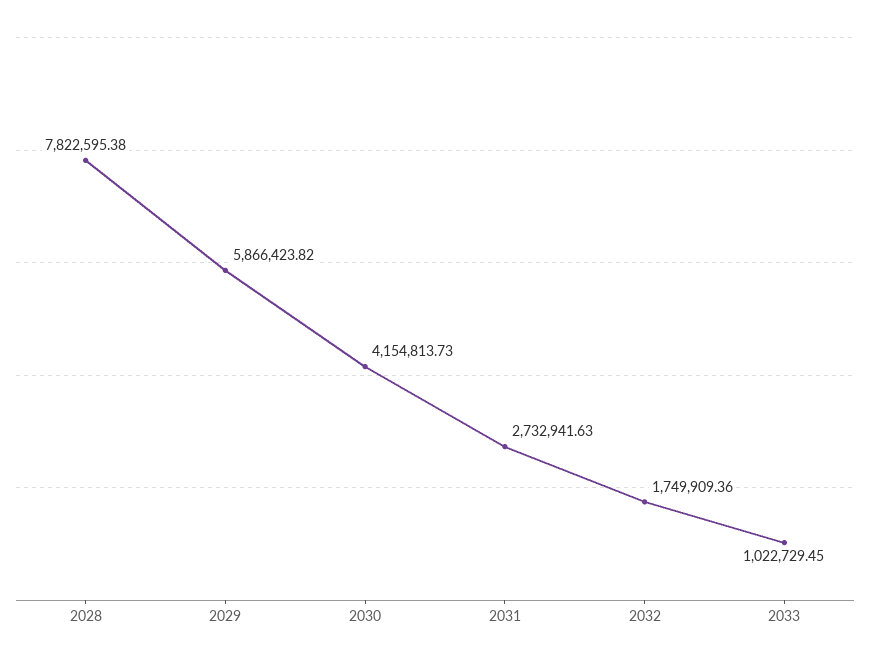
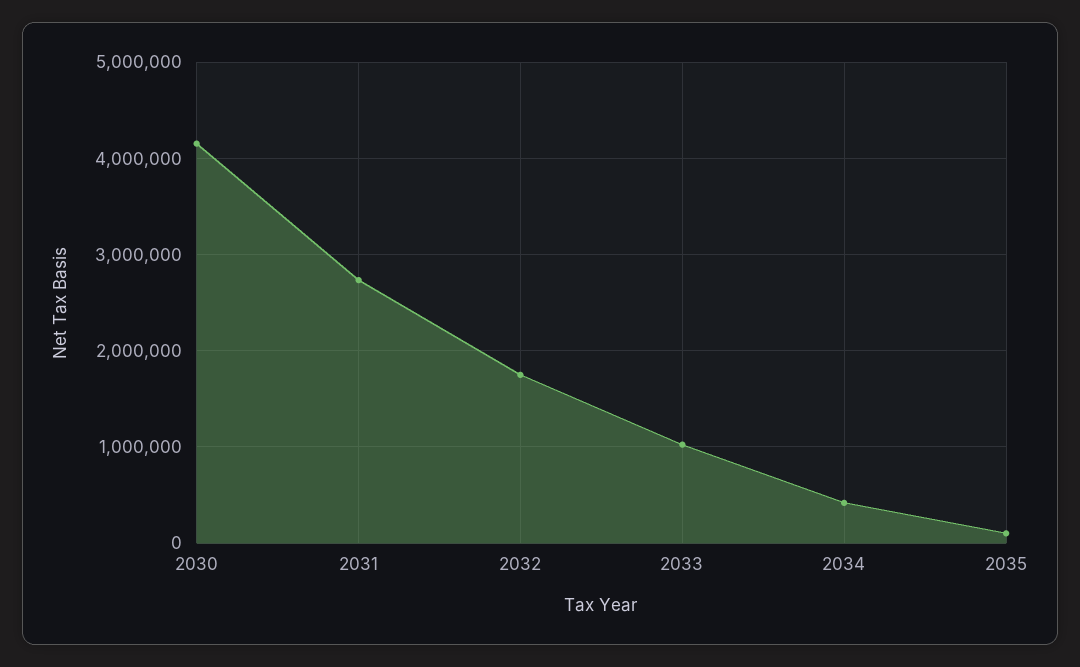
2028: 7822595.38 -> none
2029: 5866423.82 -> none
2034: none -> 400000
2035: none -> 100000

